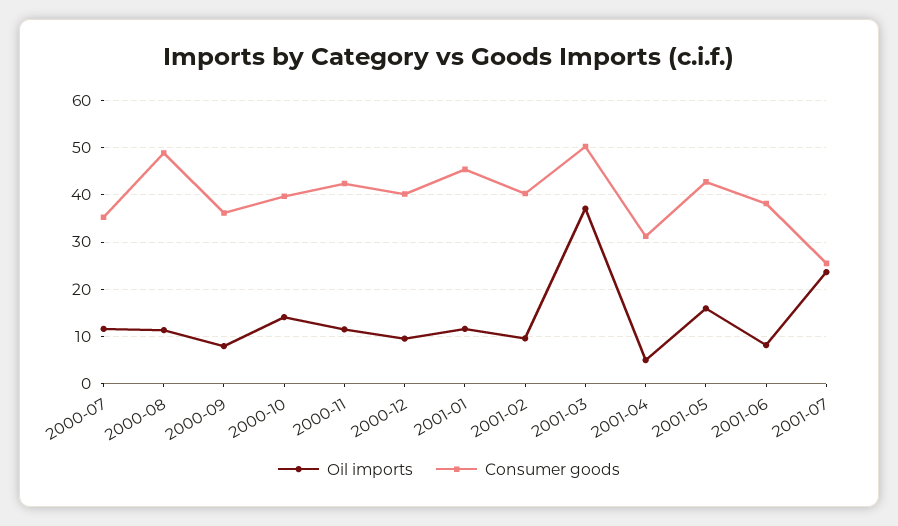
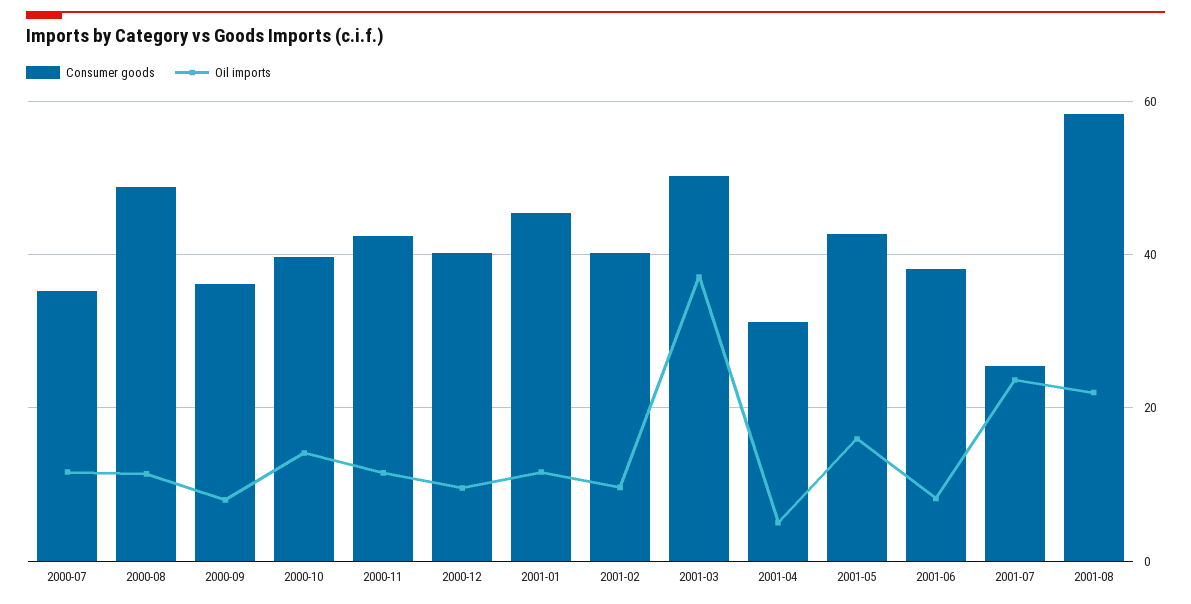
Consumer goods, 2001-08: none -> 58
Oil imports, 2001-08: none -> 22

